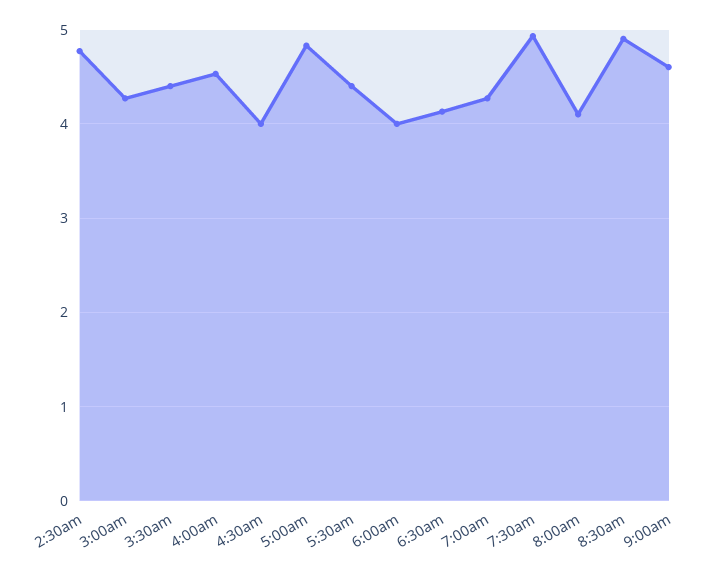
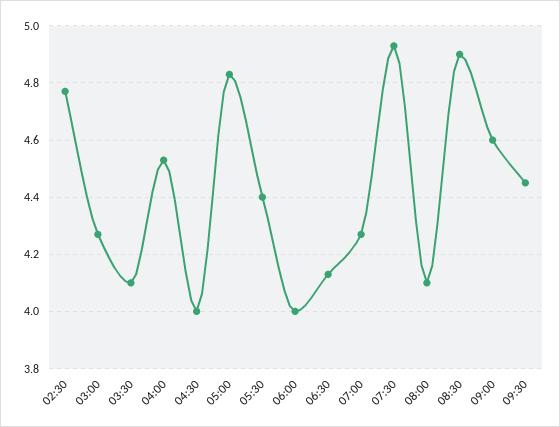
3:30am: 4.4 -> 4.1
09:30: none -> 4.45

